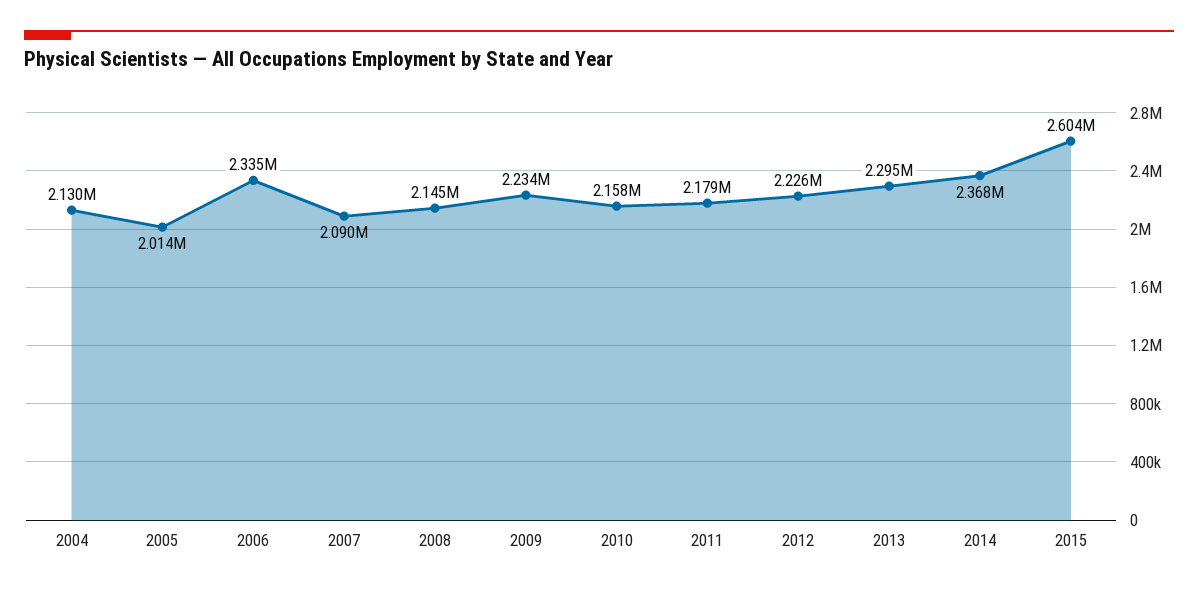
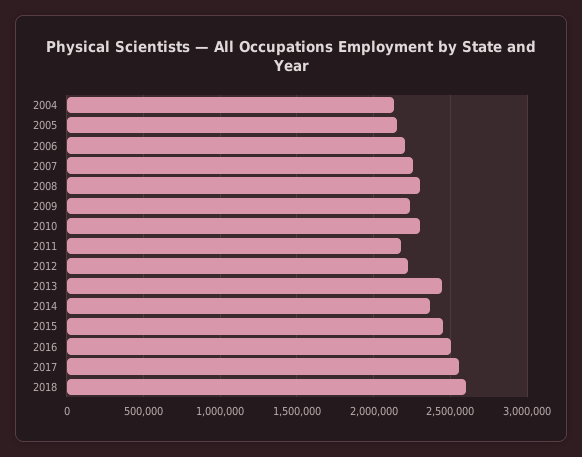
2005: 2014000 -> 2150000
2006: 2335000 -> 2200000
2007: 2090000 -> 2250000
2008: 2145000 -> 2300000
2010: 2158000 -> 2300000
2013: 2295000 -> 2450000
2015: 2604000 -> 2450000
2016: none -> 2500000
2017: none -> 2550000
2018: none -> 2600000

